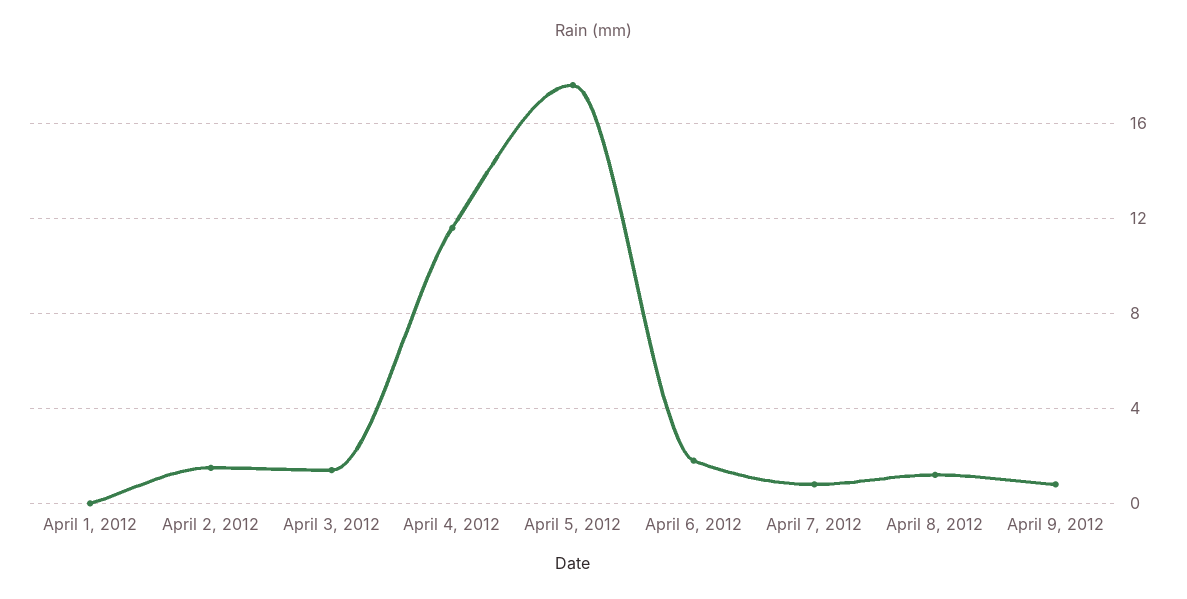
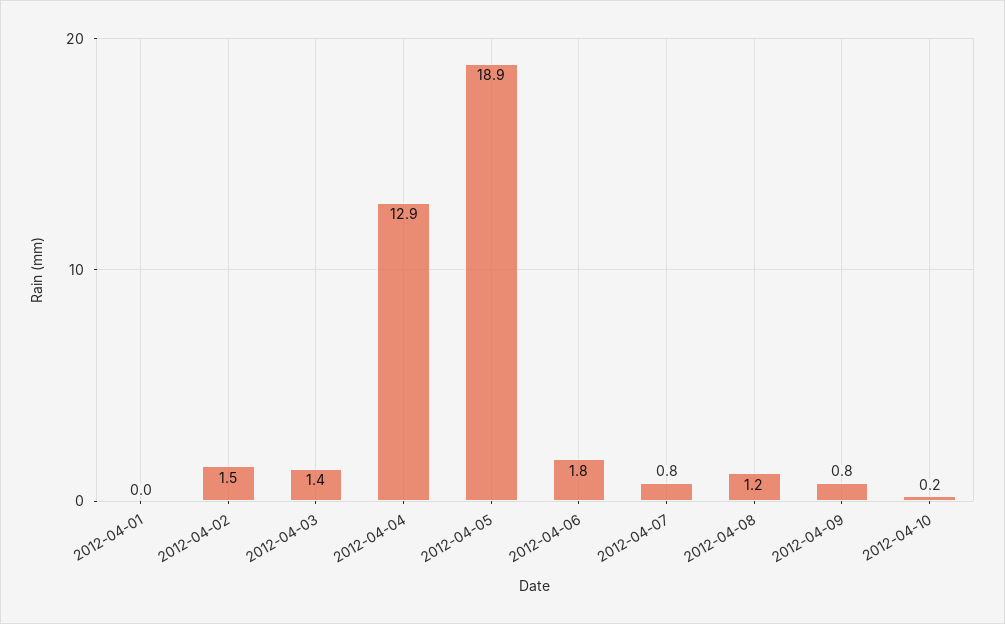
April 4, 2012: 11.5 -> 12.9
April 5, 2012: 17.5 -> 18.9
2012-04-10: none -> 0.2

